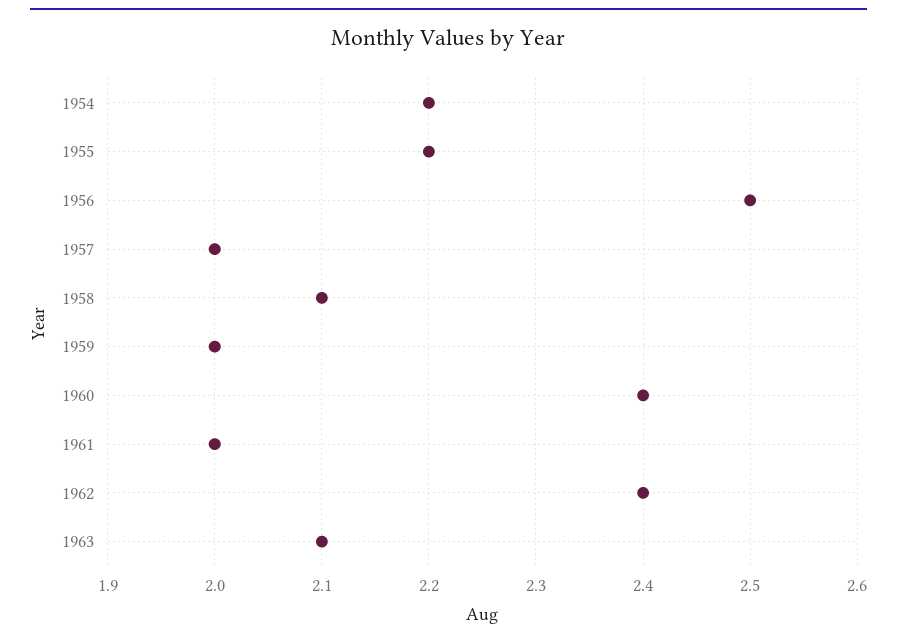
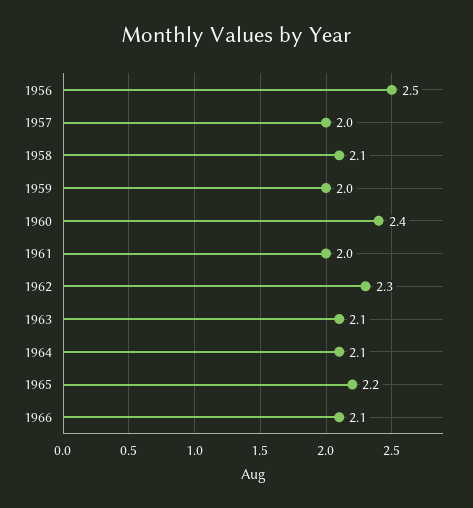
1954: 2.2 -> none
1955: 2.2 -> none
1962: 2.4 -> 2.3
1964: none -> 2.1
1965: none -> 2.2
1966: none -> 2.1

